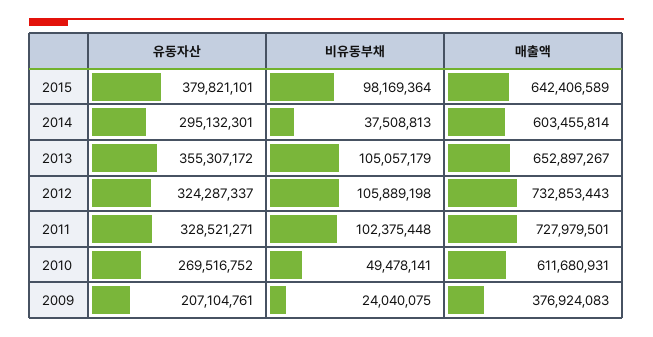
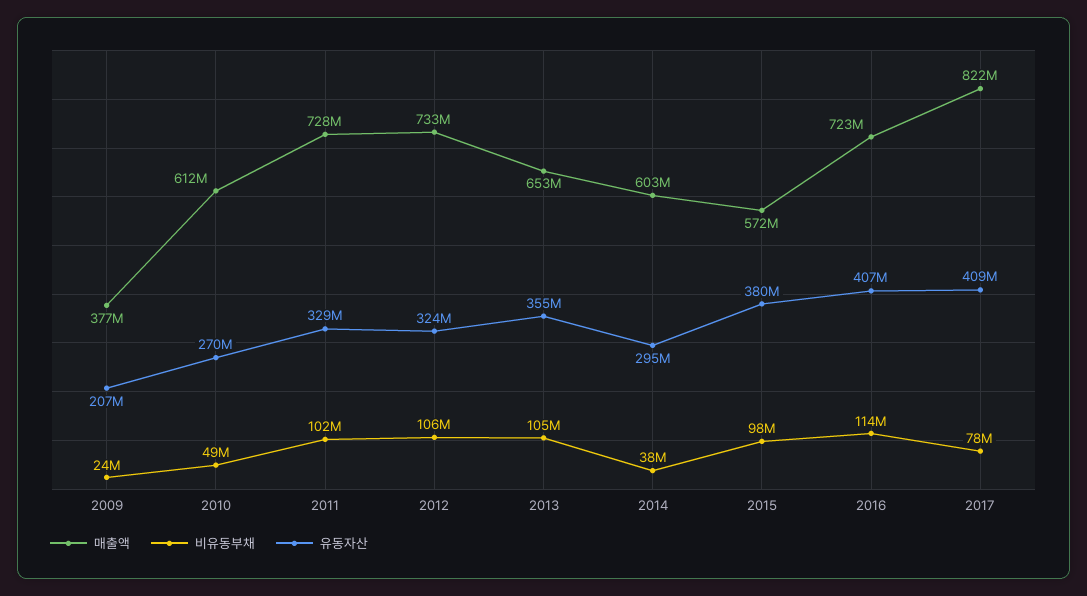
매출액, 2015: 642406589 -> 572000000
매출액, 2016: none -> 723000000
비유동부채, 2016: none -> 114000000
유동자산, 2016: none -> 407000000
매출액, 2017: none -> 822000000
비유동부채, 2017: none -> 78000000
유동자산, 2017: none -> 409000000

